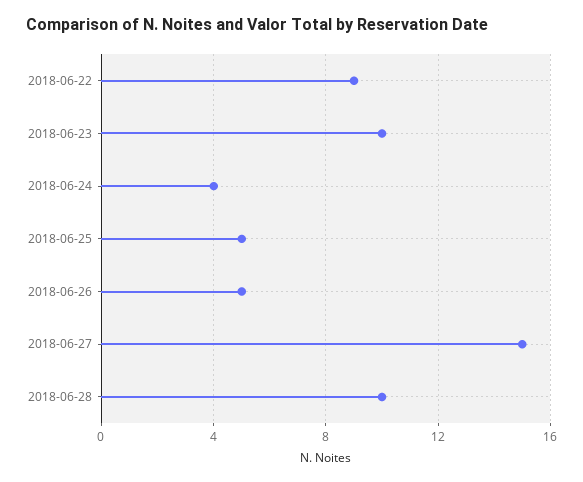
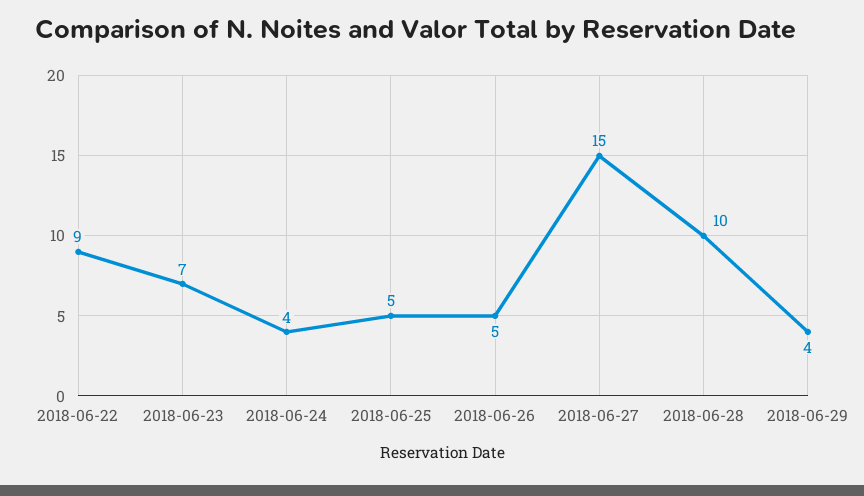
2018-06-23: 10 -> 7
2018-06-29: none -> 4

